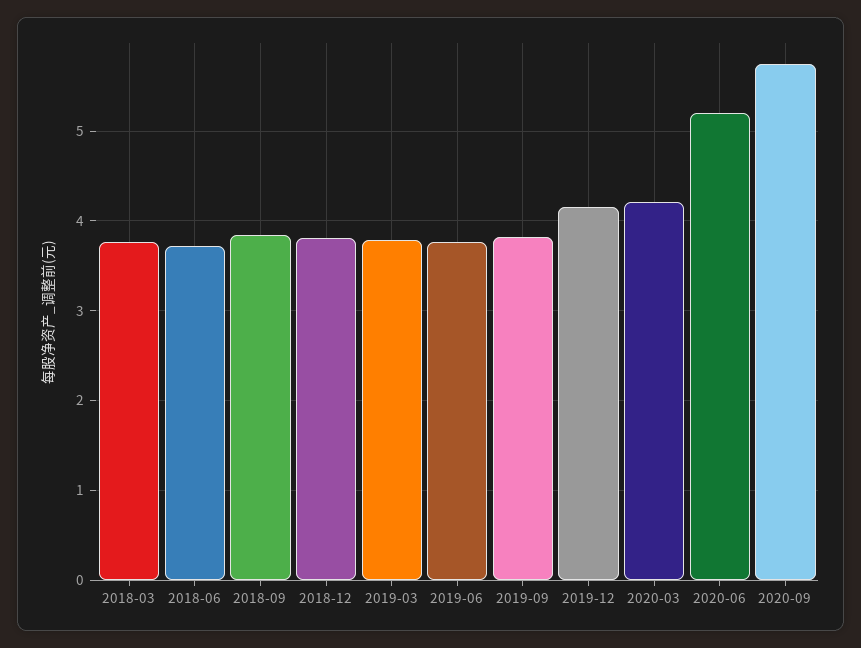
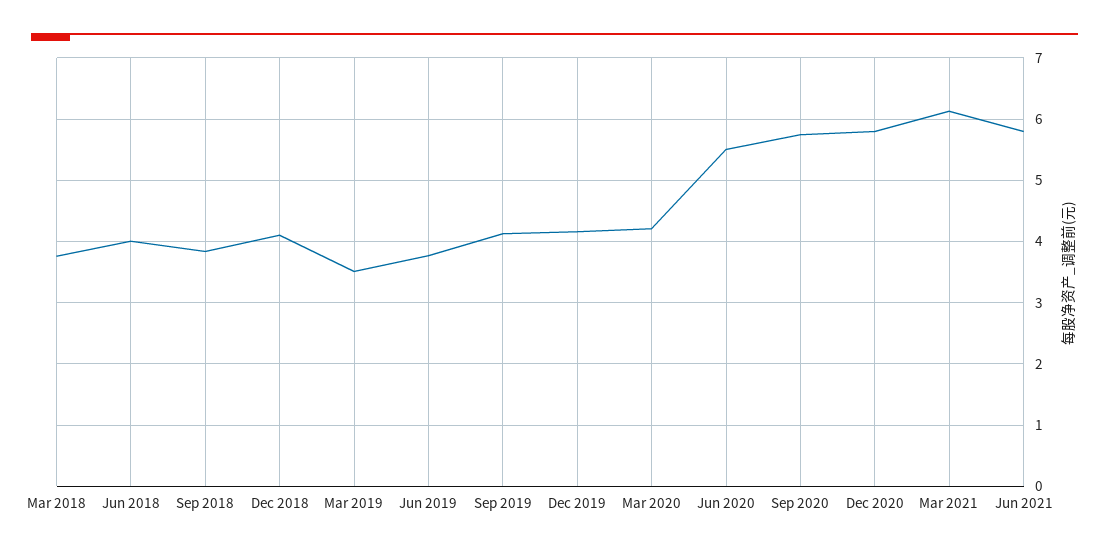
2018-06: 3.7 -> 4
2018-12: 3.8 -> 4.1
2019-03: 3.8 -> 3.5
2019-09: 3.8 -> 4.1
2020-06: 5.2 -> 5.5
Dec 2020: none -> 5.8
Mar 2021: none -> 6.1
Jun 2021: none -> 5.8

